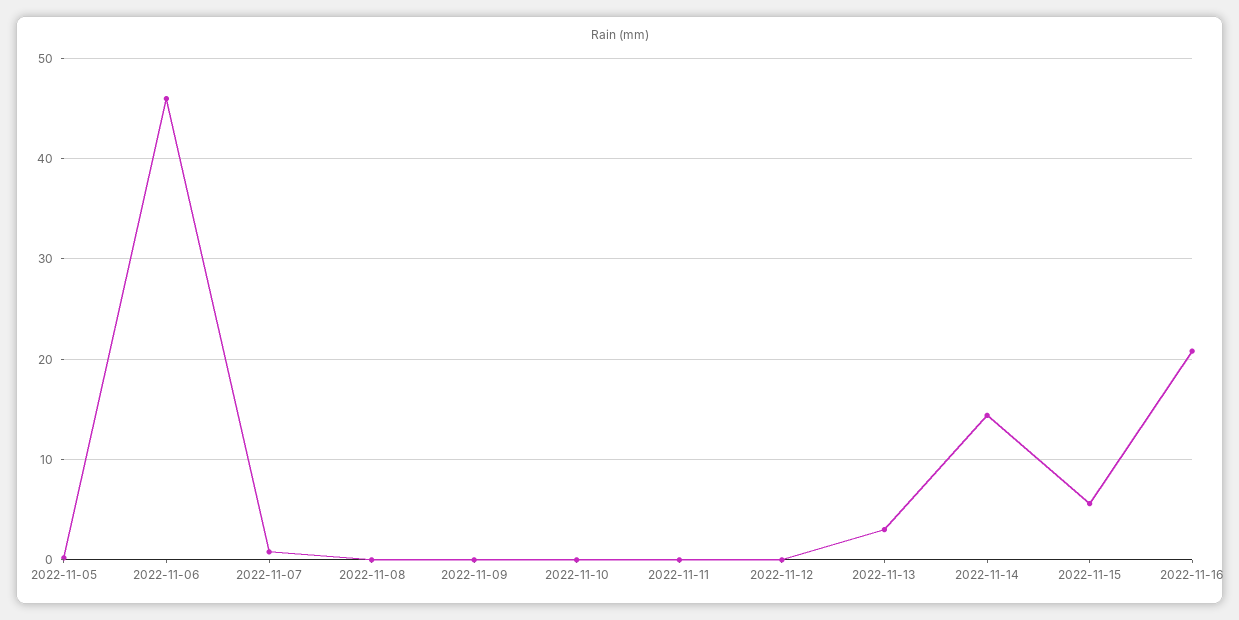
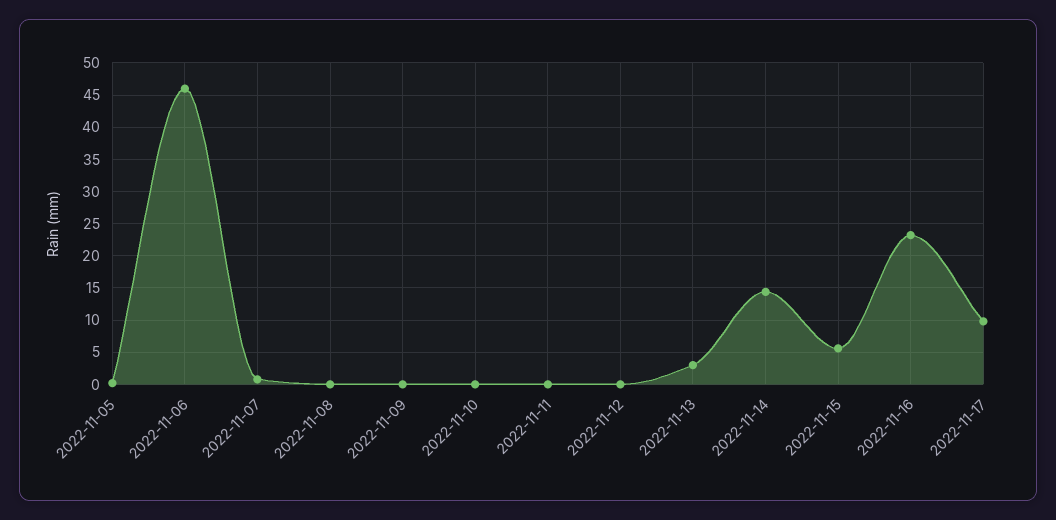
2022-11-16: 21 -> 23
2022-11-17: none -> 10

